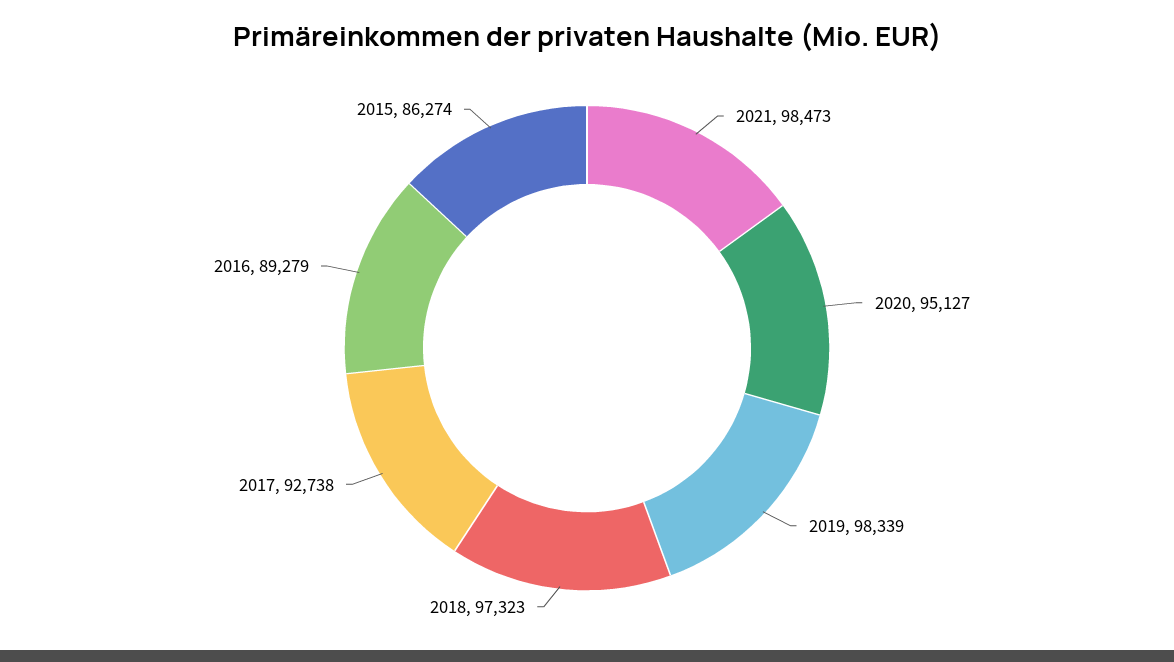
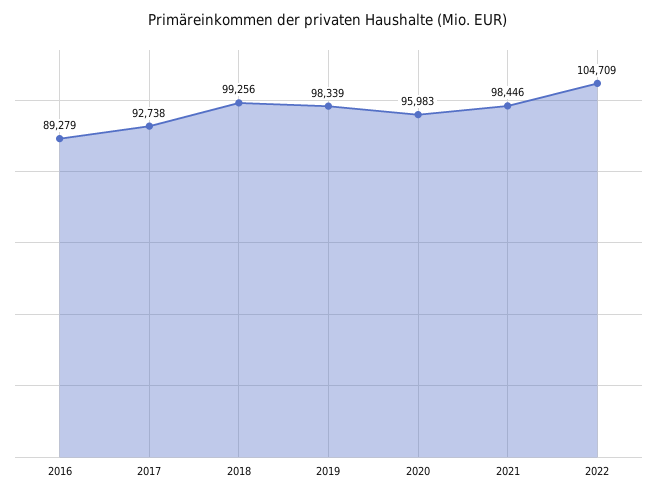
2021: 98473 -> 98446
2020: 95127 -> 95983
2018: 97323 -> 99256
2015: 86274 -> none
2022: none -> 104709

